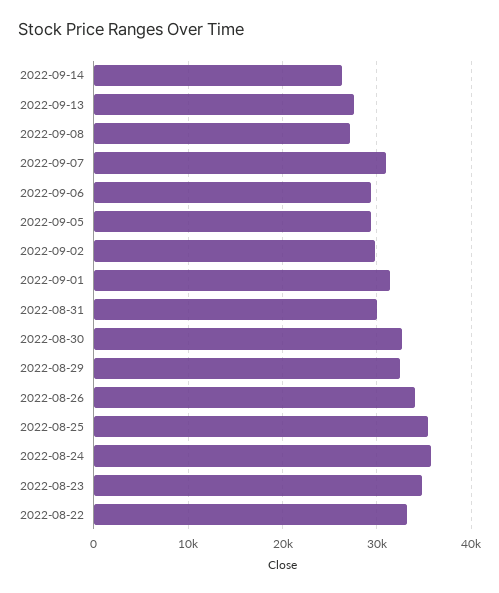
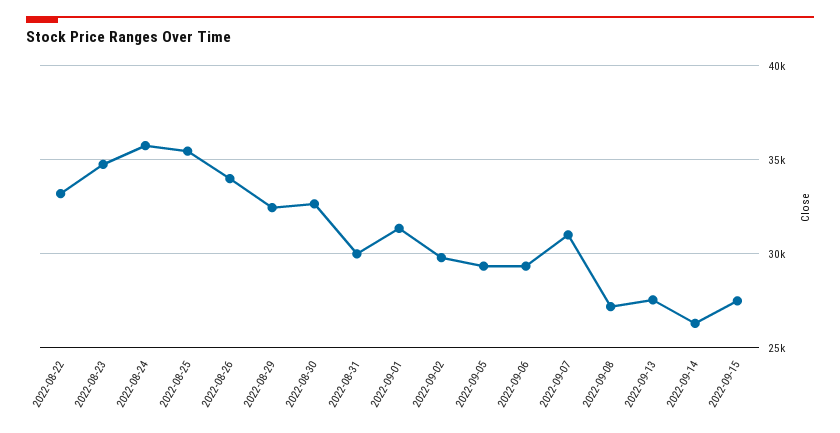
2022-09-15: none -> 27500

